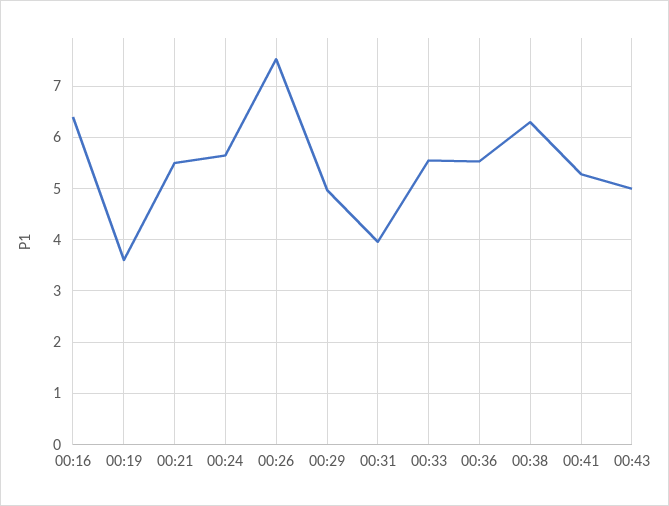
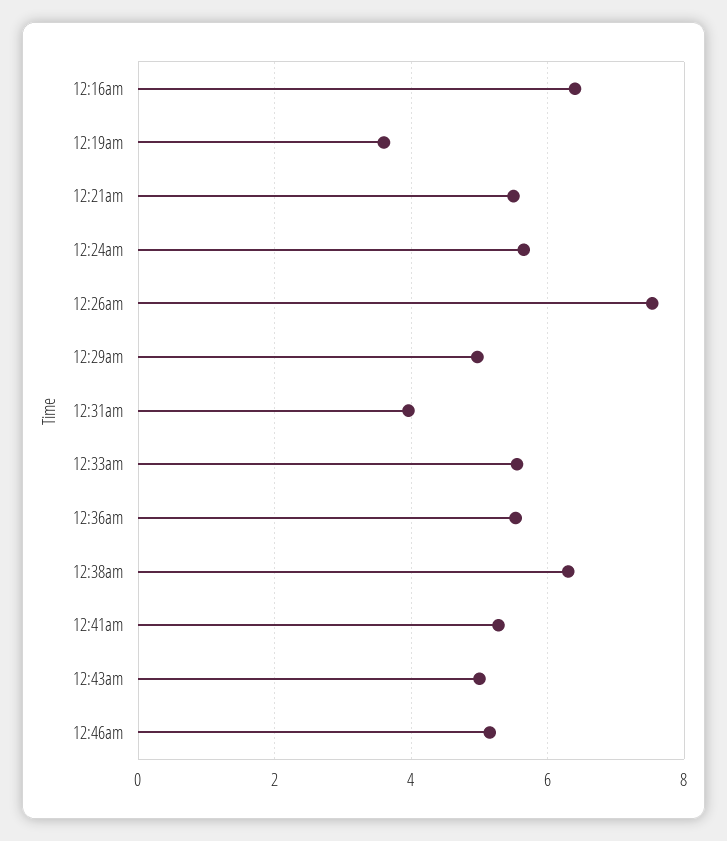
12:46am: none -> 5.2

